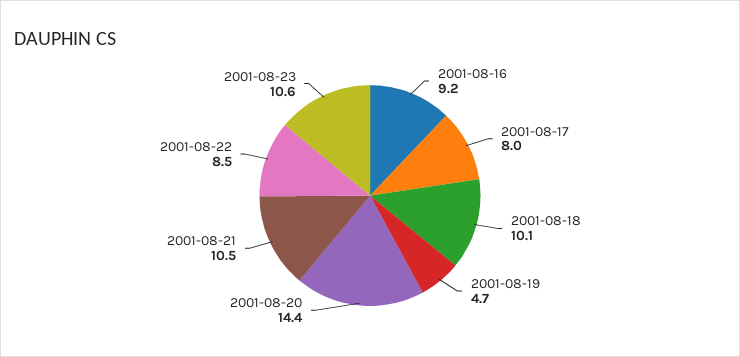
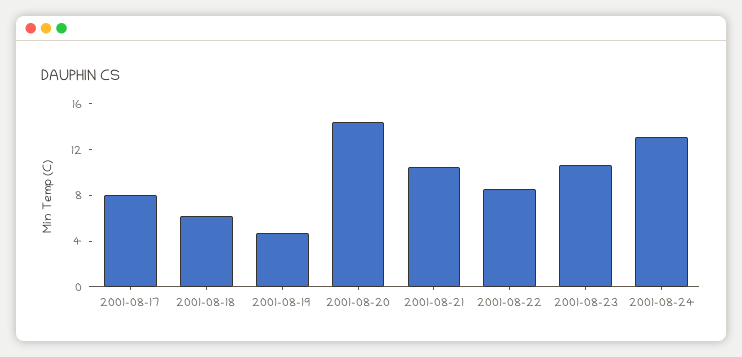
2001-08-16: 9.2 -> none
2001-08-18: 10.1 -> 6
2001-08-24: none -> 13

